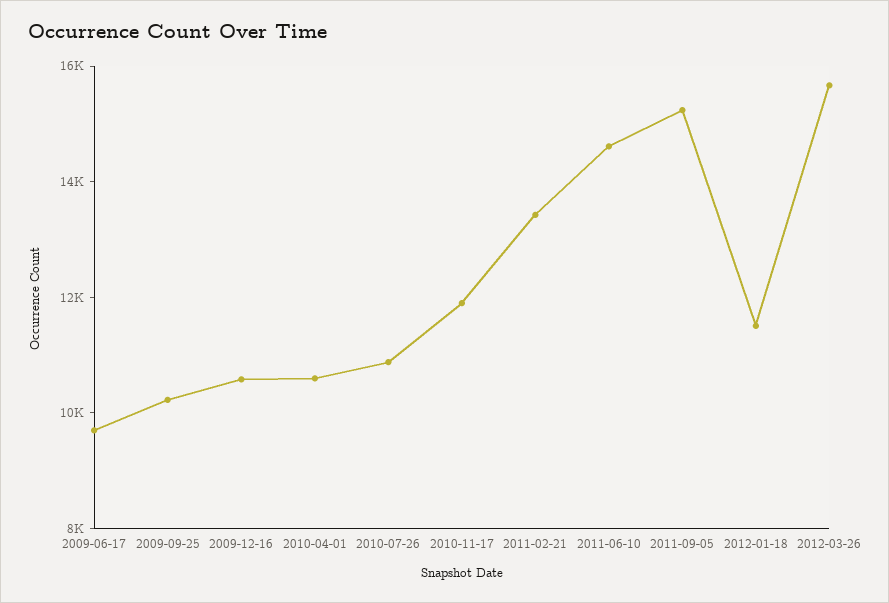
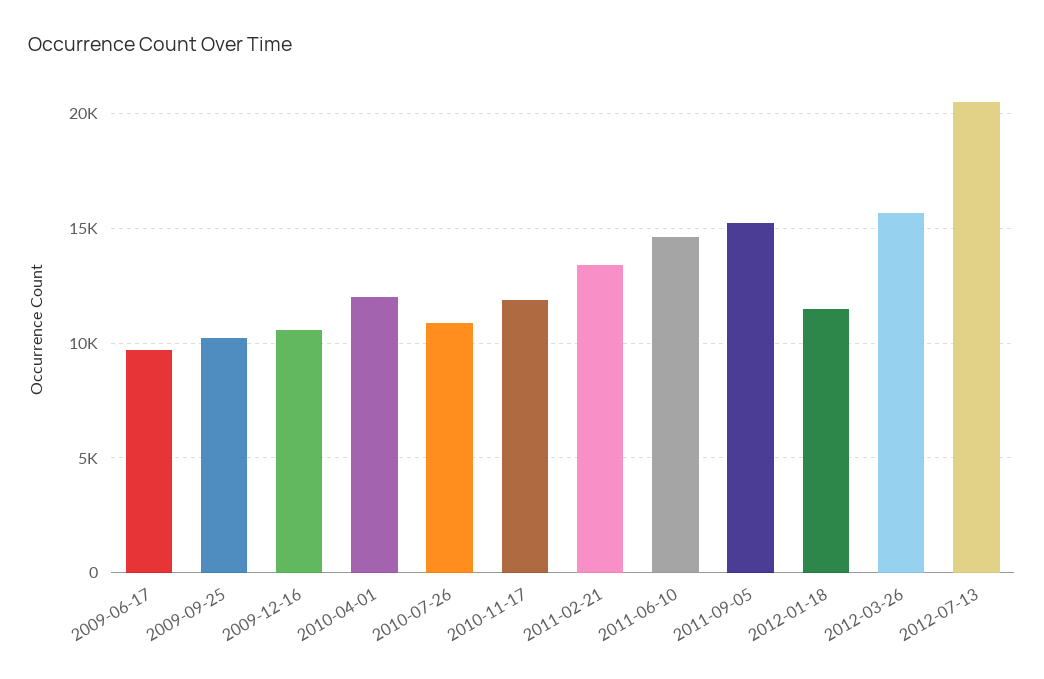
2010-04-01: 10500 -> 12000
2012-07-13: none -> 20500

